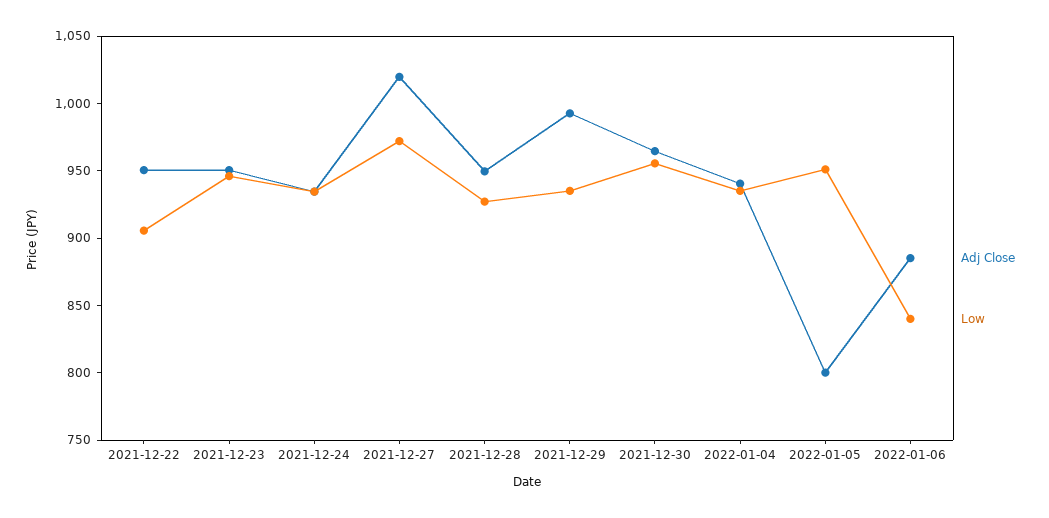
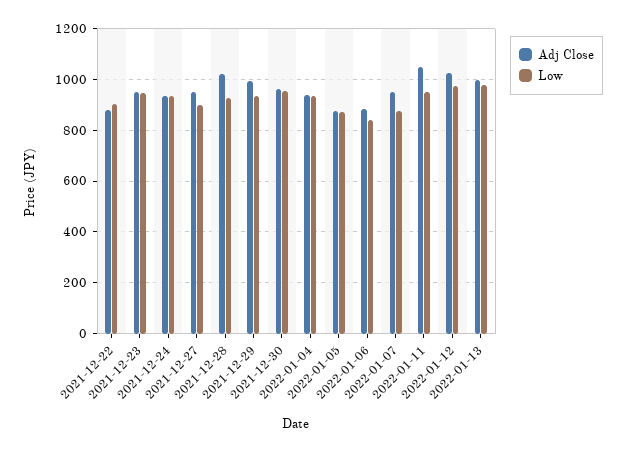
Adj Close, 2021-12-22: 950 -> 875
Adj Close, 2021-12-27: 1020 -> 950
Low, 2021-12-27: 970 -> 900
Adj Close, 2021-12-28: 950 -> 1025
Adj Close, 2022-01-05: 800 -> 875
Low, 2022-01-05: 950 -> 875
Adj Close, 2022-01-07: none -> 950
Low, 2022-01-07: none -> 875
Adj Close, 2022-01-11: none -> 1050
Low, 2022-01-11: none -> 950
Adj Close, 2022-01-12: none -> 1025
Low, 2022-01-12: none -> 975
Adj Close, 2022-01-13: none -> 1000
Low, 2022-01-13: none -> 975

